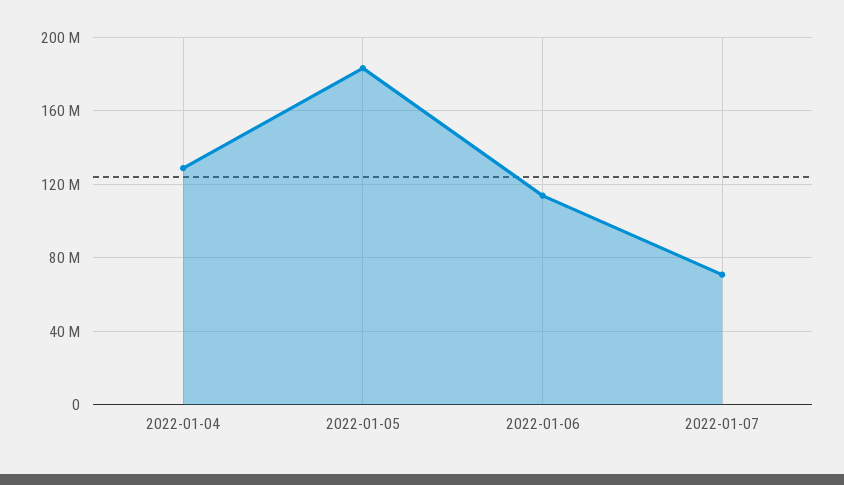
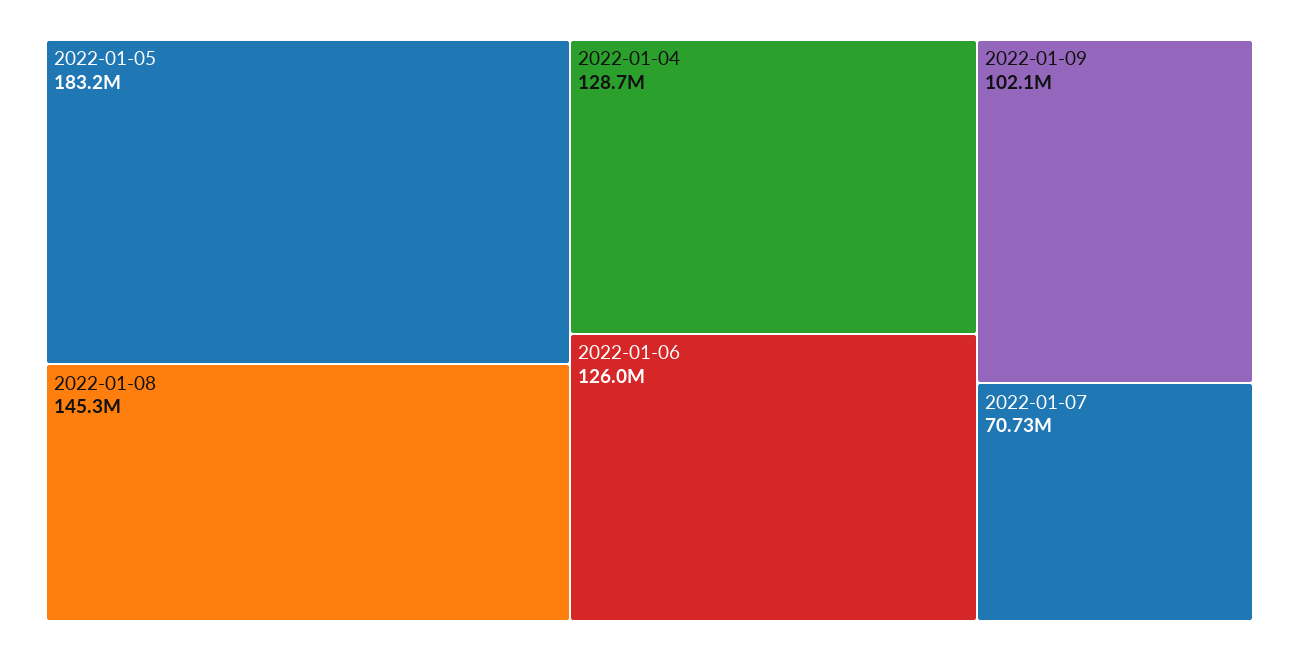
2022-01-06: 115000000 -> 126000000
2022-01-08: none -> 145300000
2022-01-09: none -> 102100000

